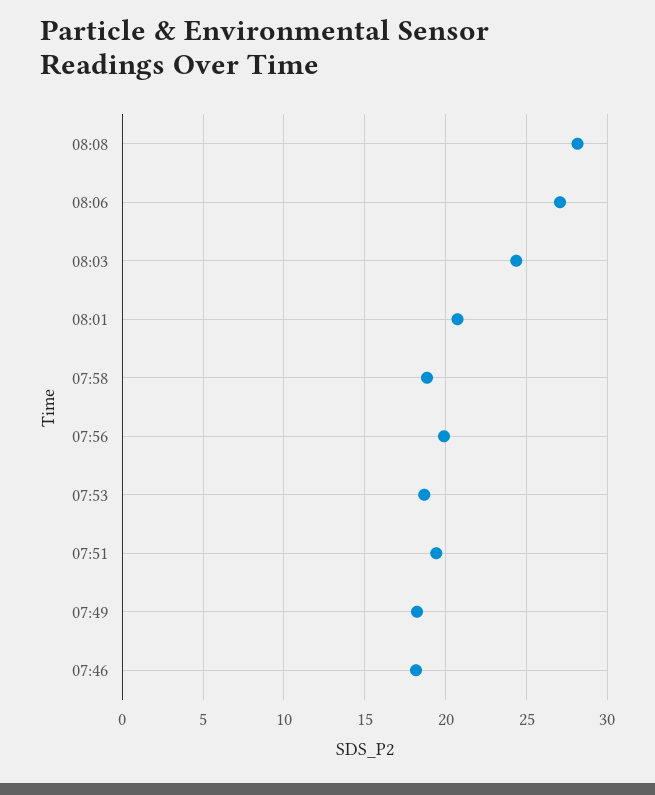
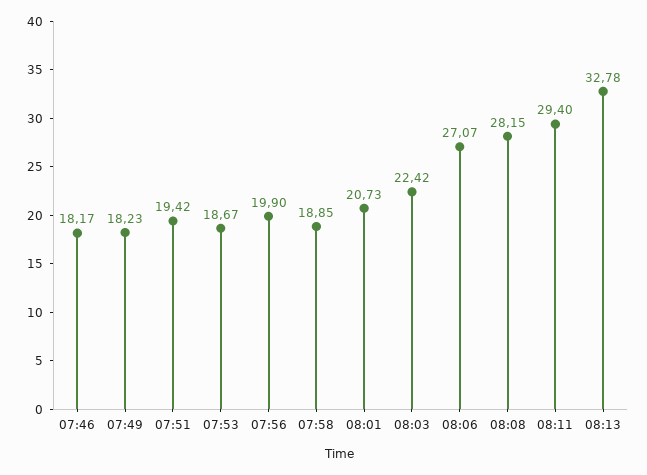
08:03: 24.5 -> 22.42
08:11: none -> 29.4
08:13: none -> 32.78

